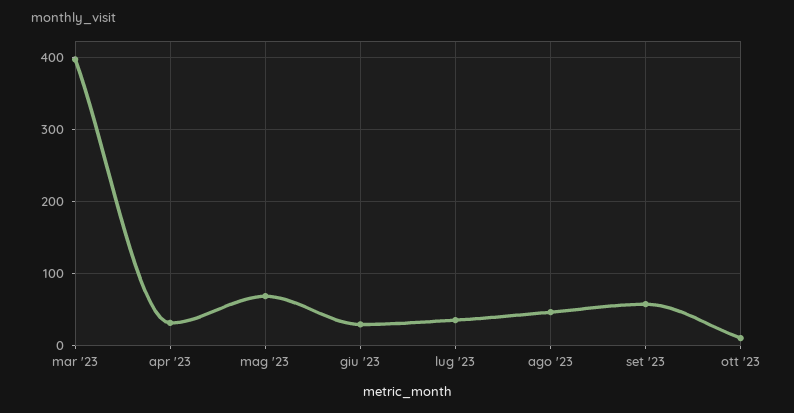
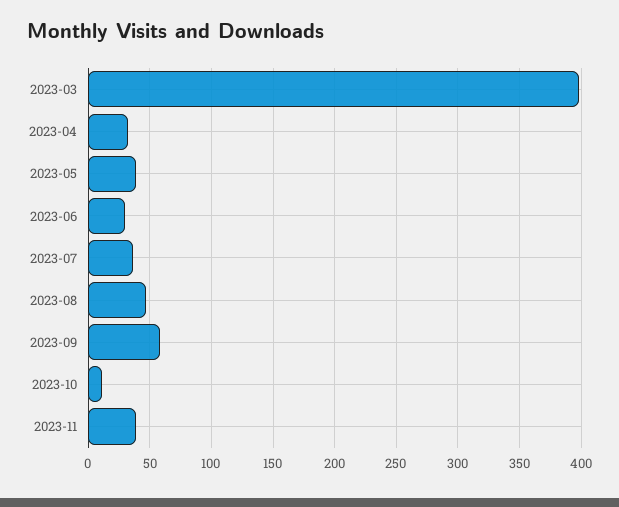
mag '23: 70 -> 40
2023-11: none -> 40

